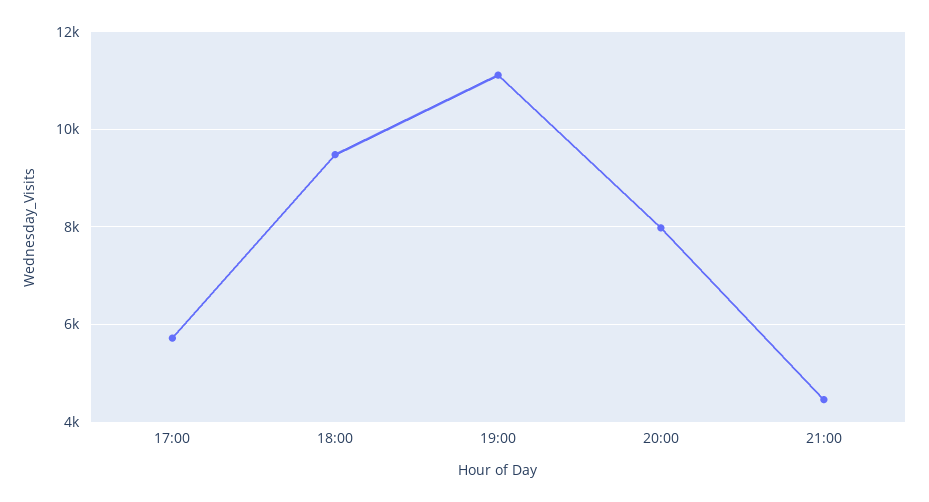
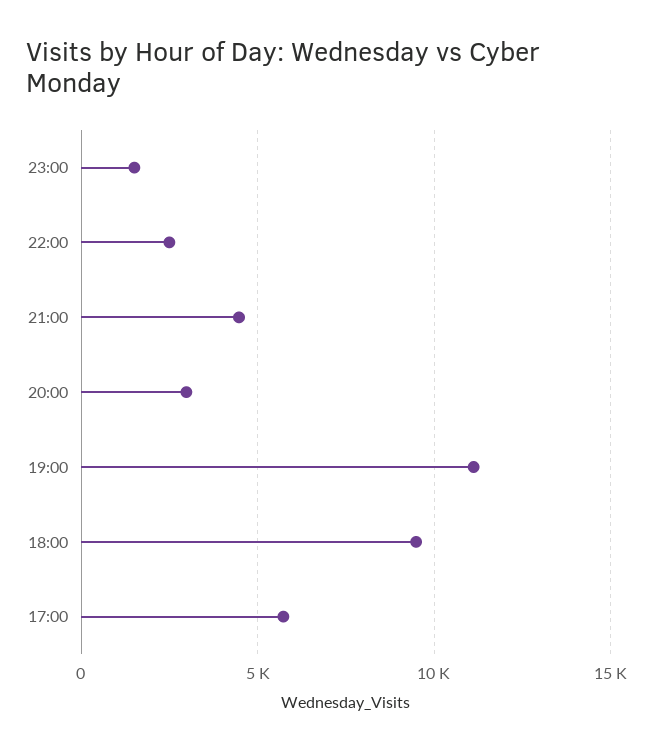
20:00: 8000 -> 3000
23:00: none -> 1500
22:00: none -> 2500

